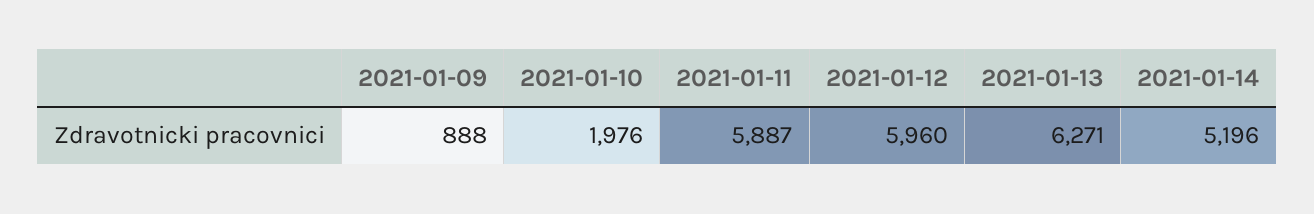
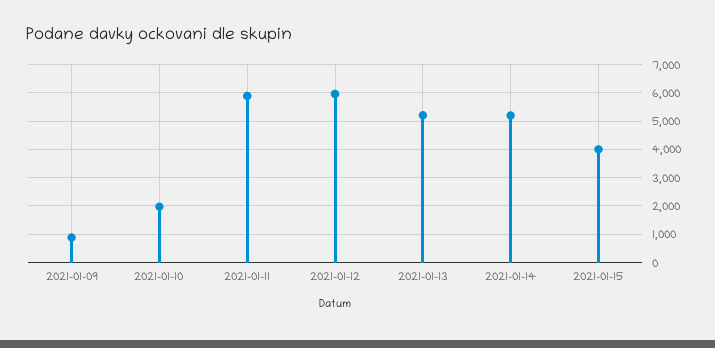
2021-01-13: 6271 -> 5250
2021-01-15: none -> 4000

